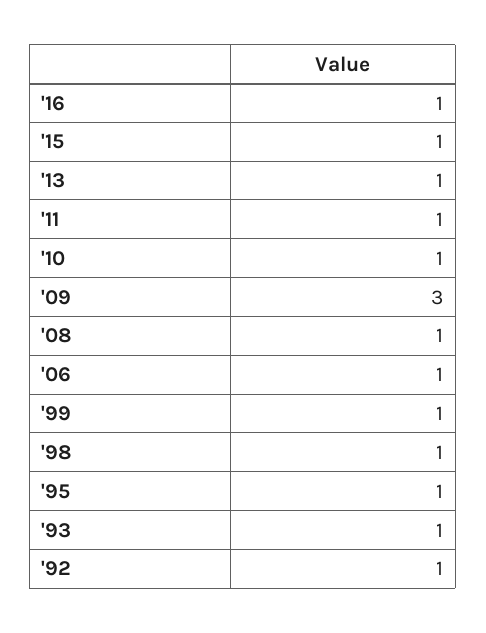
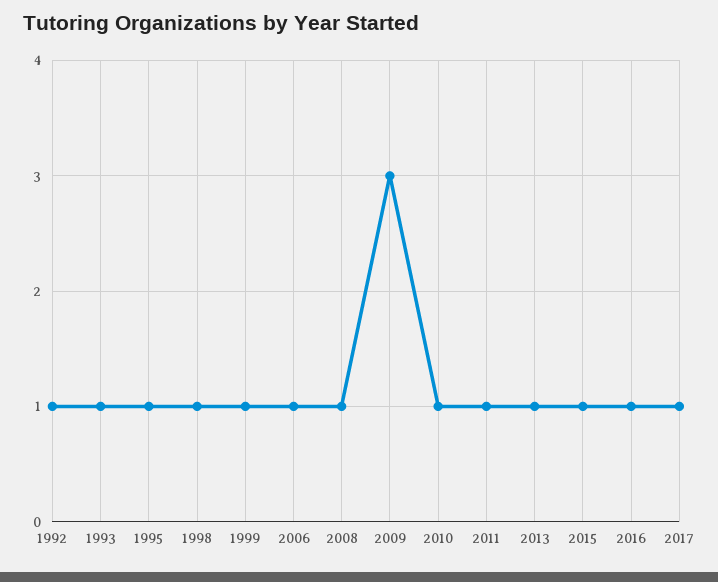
2017: none -> 1

